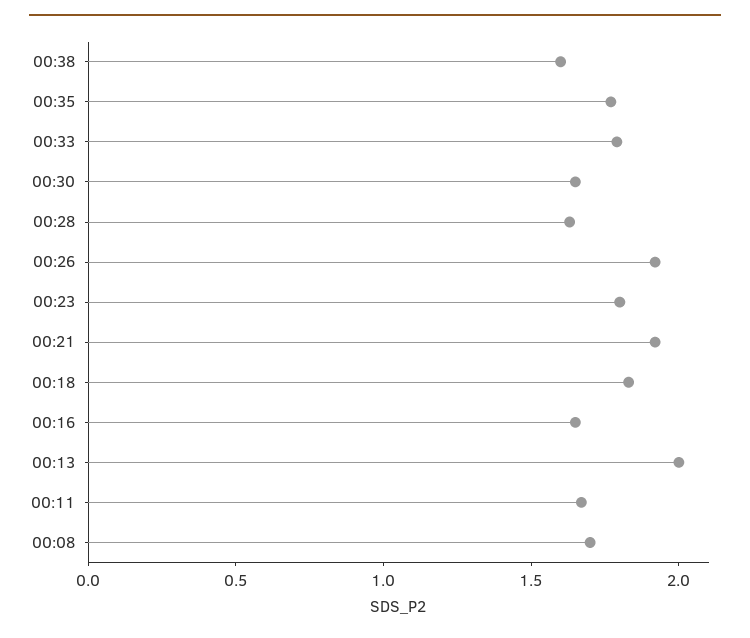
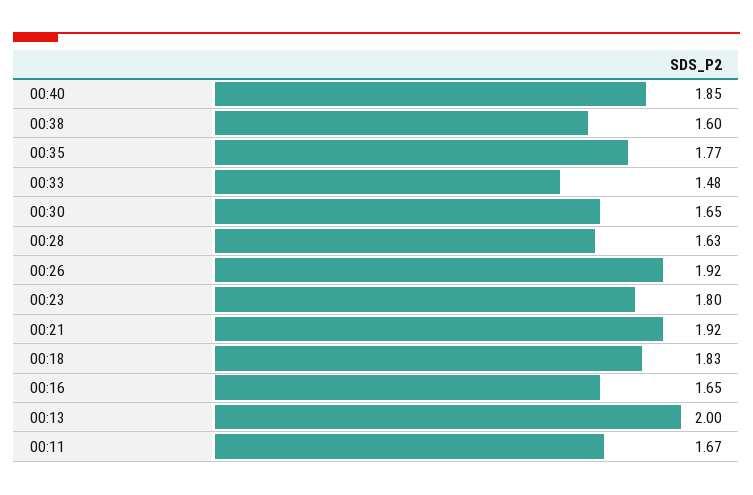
00:33: 1.8 -> 1.48
00:08: 1.7 -> none
00:40: none -> 1.85

